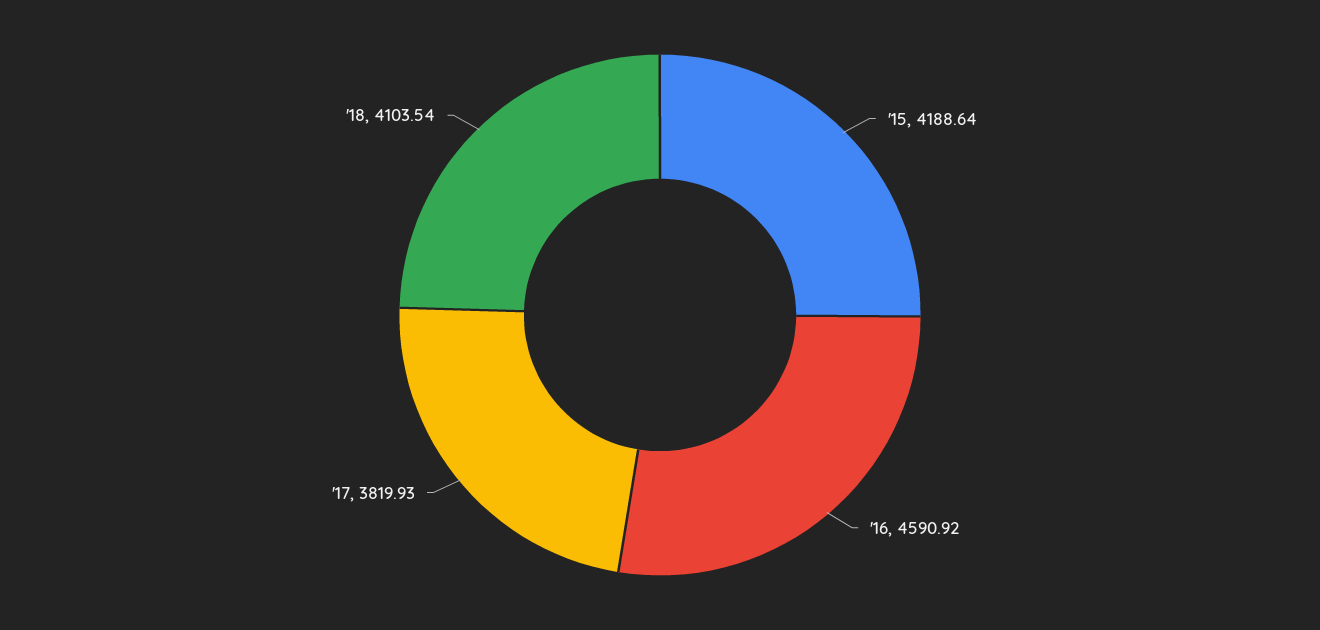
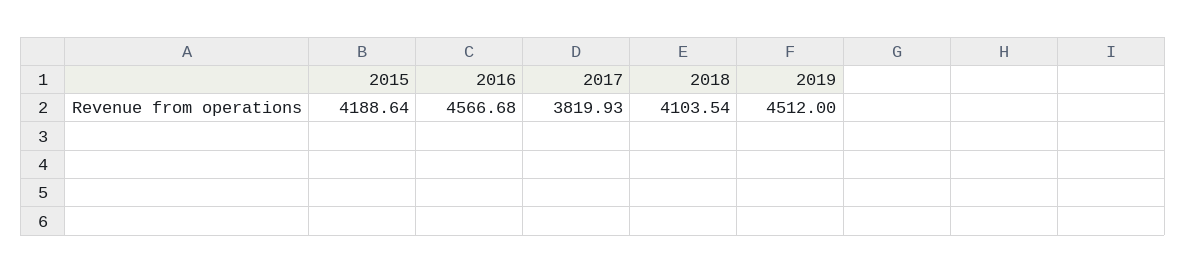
'16: 4590.92 -> 4566.68
2019: none -> 4512

